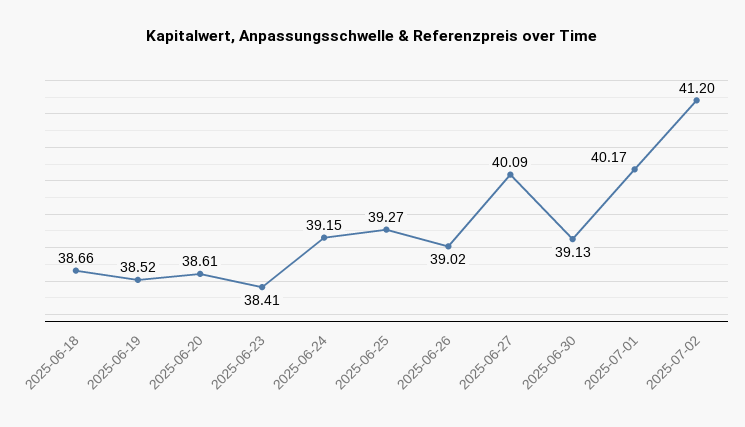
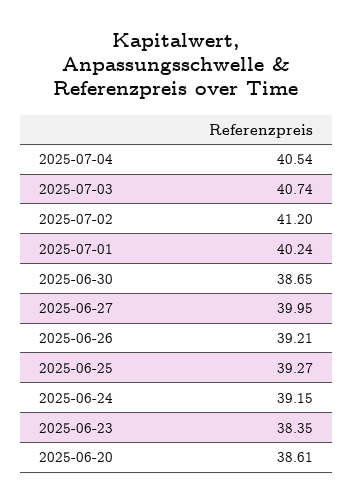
2025-06-18: 38.66 -> none
2025-06-19: 38.52 -> none
2025-06-23: 38.41 -> 38.35
2025-06-26: 39.02 -> 39.21
2025-06-27: 40.09 -> 39.95
2025-06-30: 39.13 -> 38.65
2025-07-01: 40.17 -> 40.24
2025-07-04: none -> 40.54
2025-07-03: none -> 40.74

